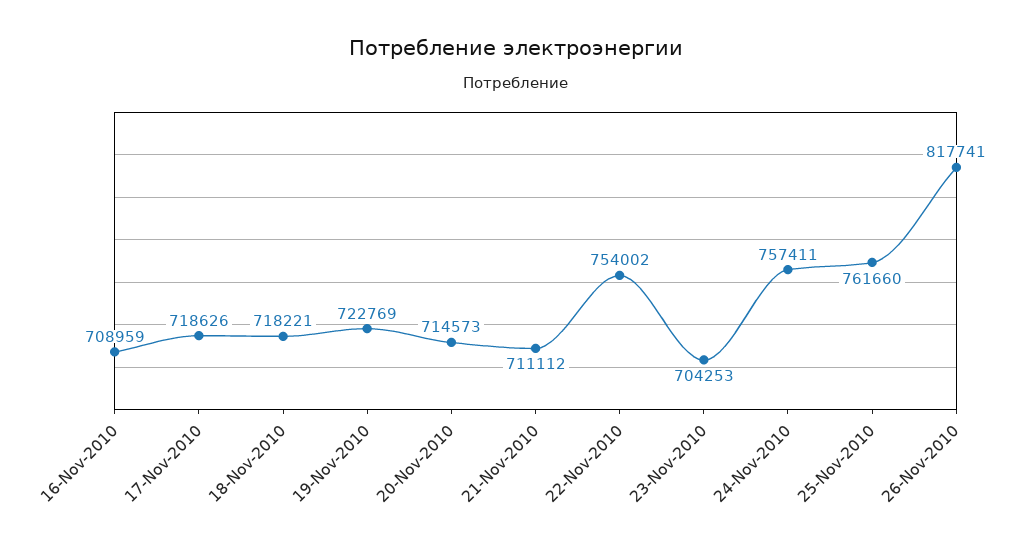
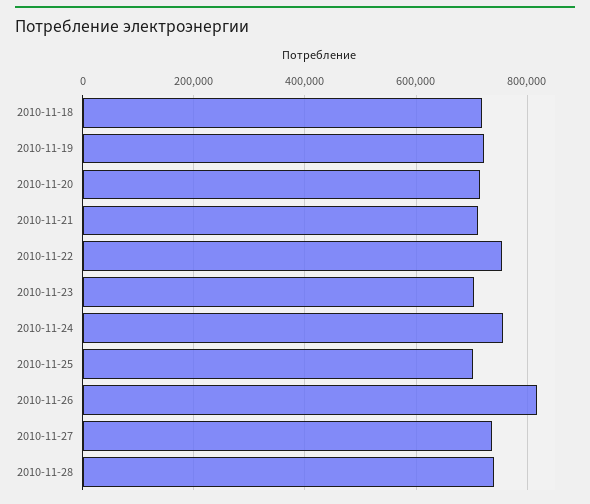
16-Nov-2010: 708959 -> none
17-Nov-2010: 718626 -> none
25-Nov-2010: 761660 -> 700000
2010-11-27: none -> 740000
2010-11-28: none -> 740000

